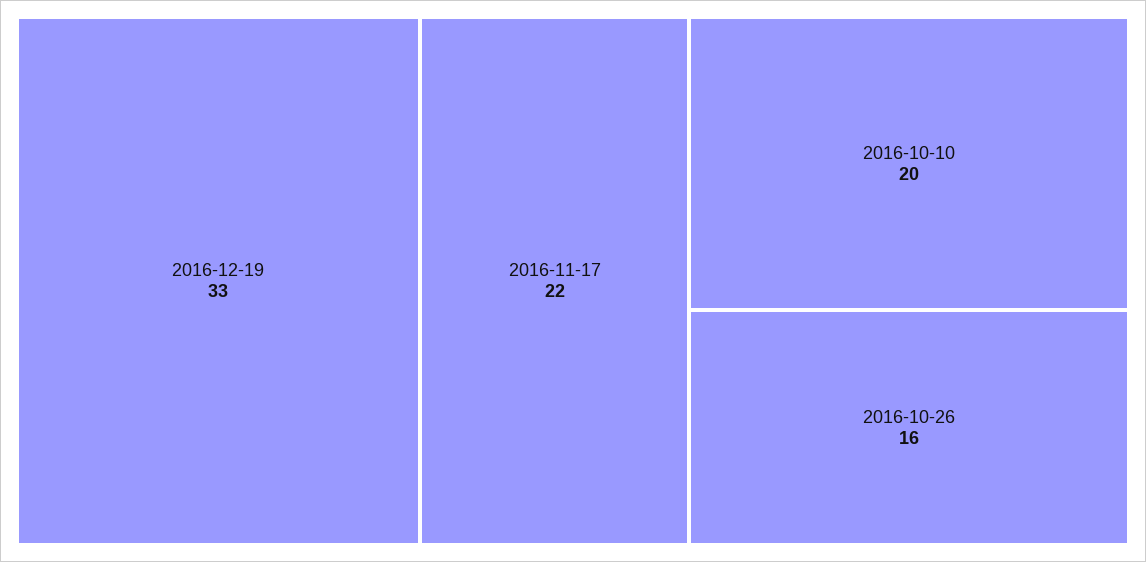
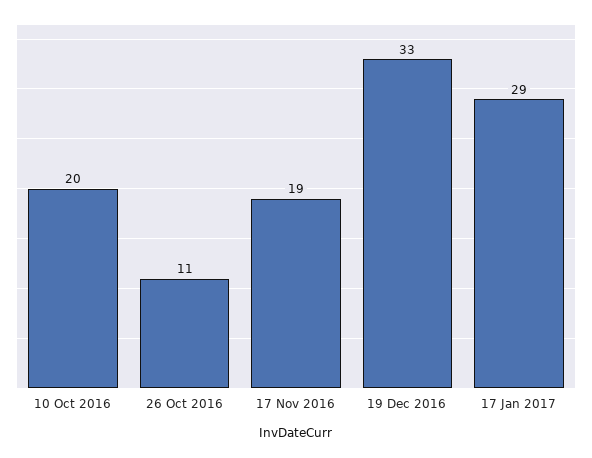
2016-11-17: 22 -> 19
2016-10-26: 16 -> 11
17 Jan 2017: none -> 29

